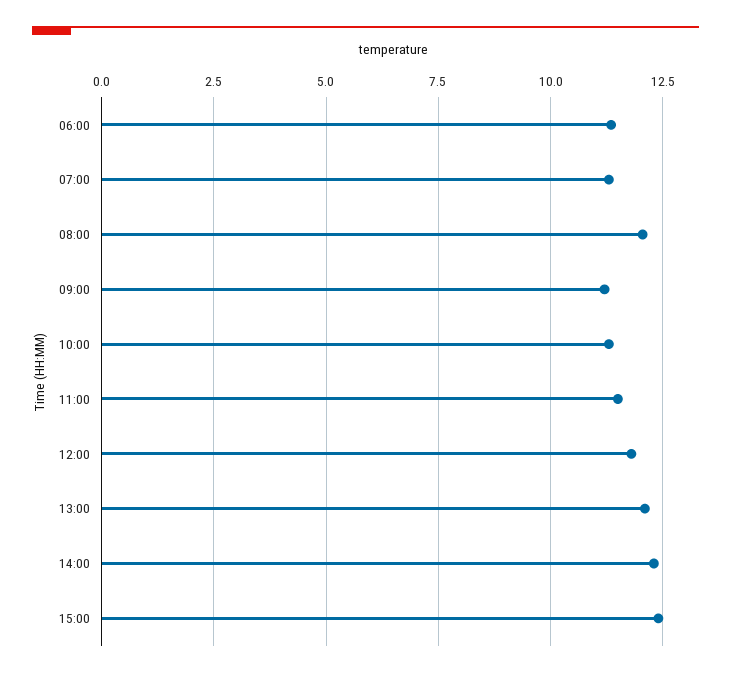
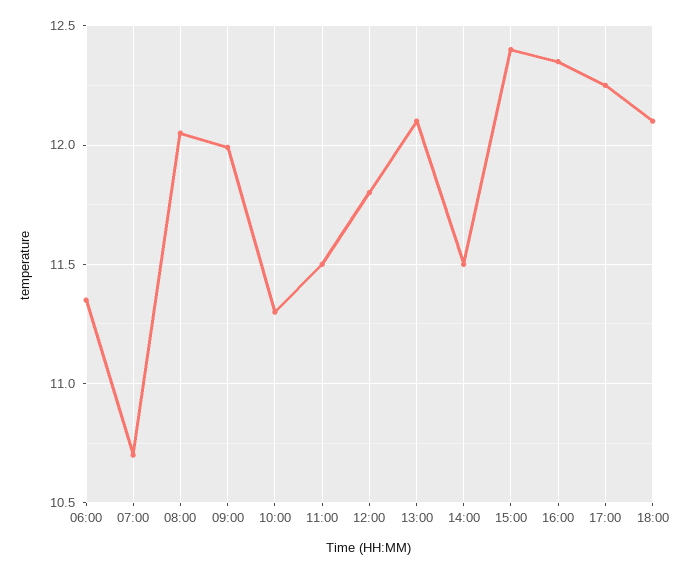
07:00: 11.25 -> 10.7
09:00: 11.25 -> 12
14:00: 12.25 -> 11.5
16:00: none -> 12.35
17:00: none -> 12.25
18:00: none -> 12.1

